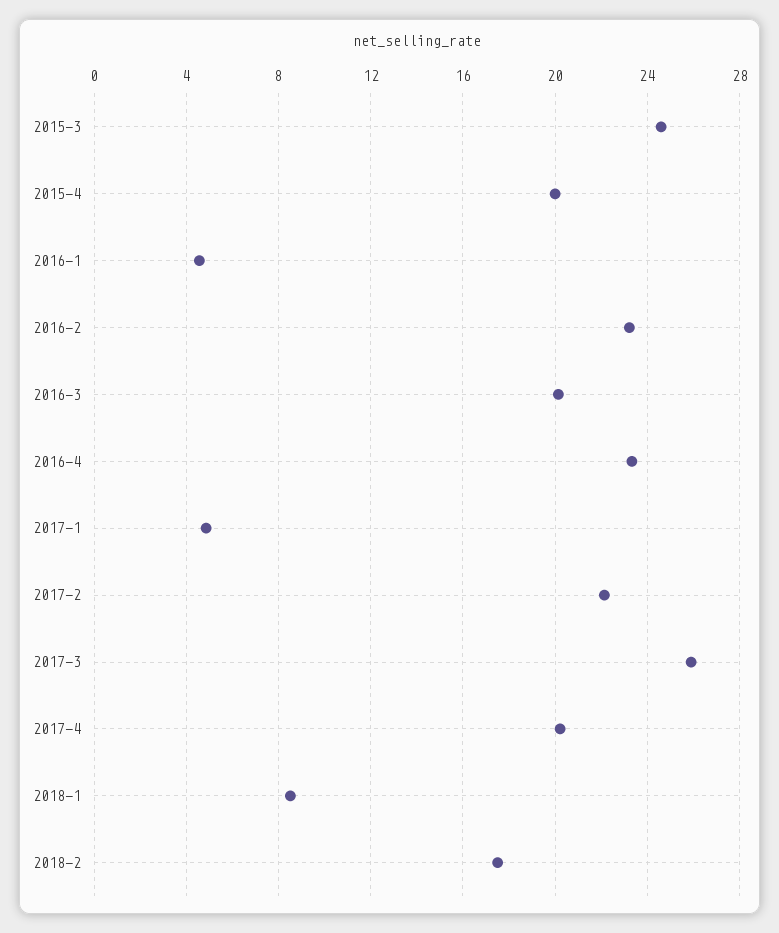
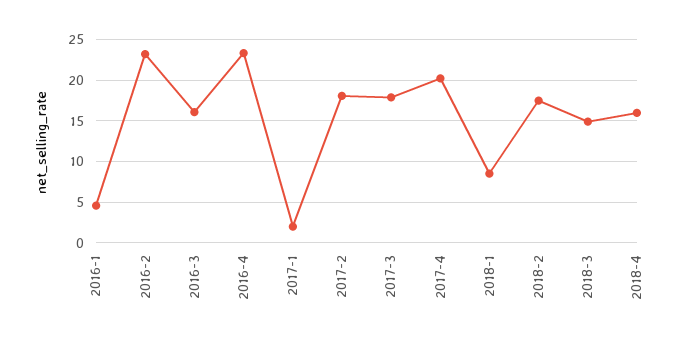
2015-3: 24.5 -> none
2015-4: 20 -> none
2016-3: 20 -> 16
2017-1: 5 -> 2
2017-2: 22 -> 18
2017-3: 26 -> 18
2018-3: none -> 15
2018-4: none -> 16

